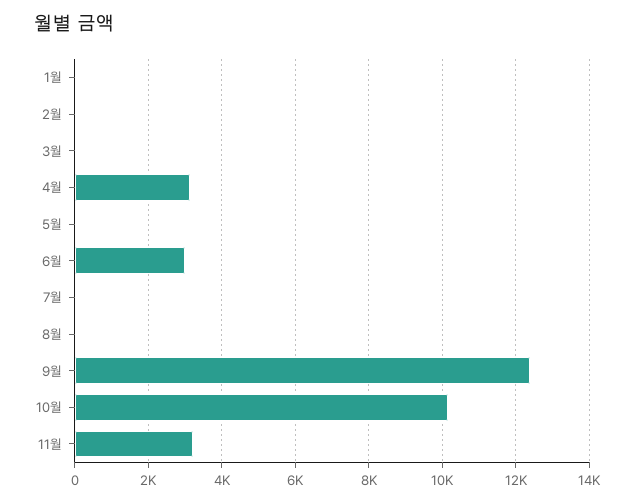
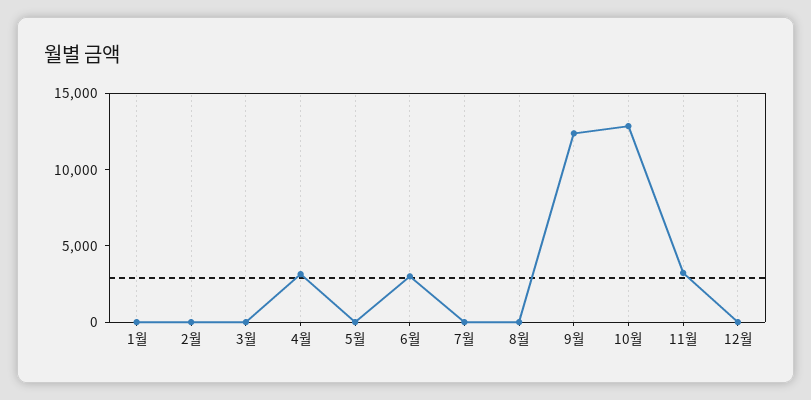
10월: 10200 -> 13000
12월: none -> 0

